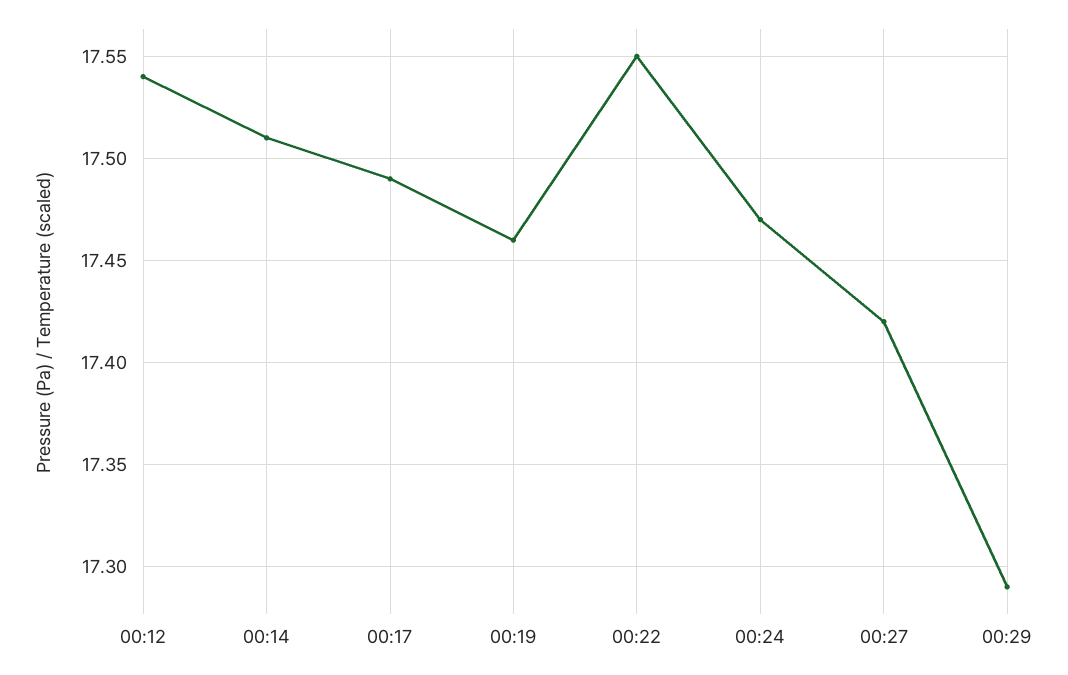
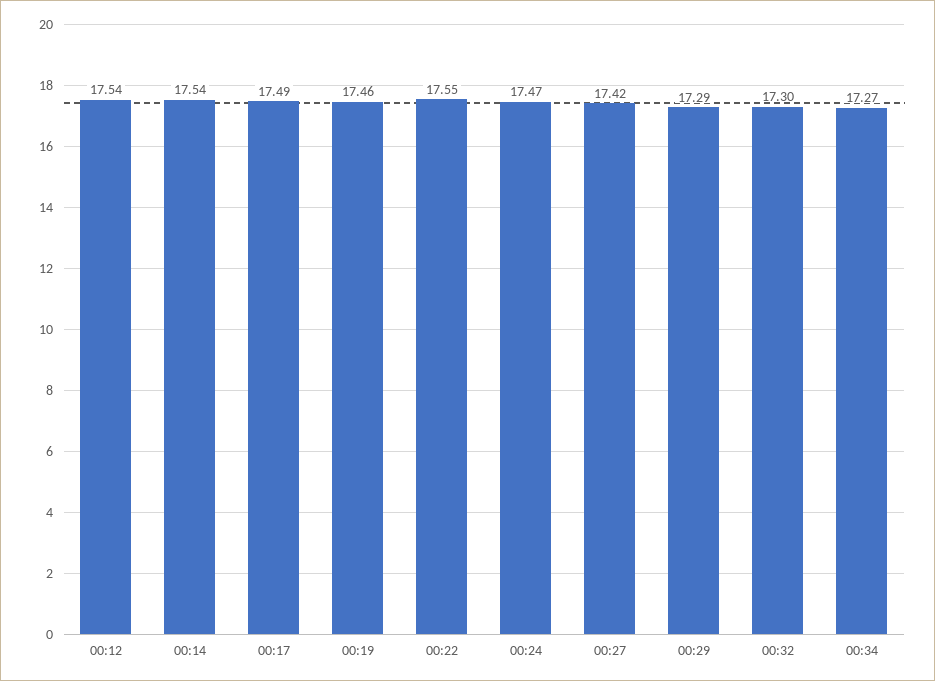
00:14: 17.51 -> 17.54
00:32: none -> 17.3
00:34: none -> 17.27

